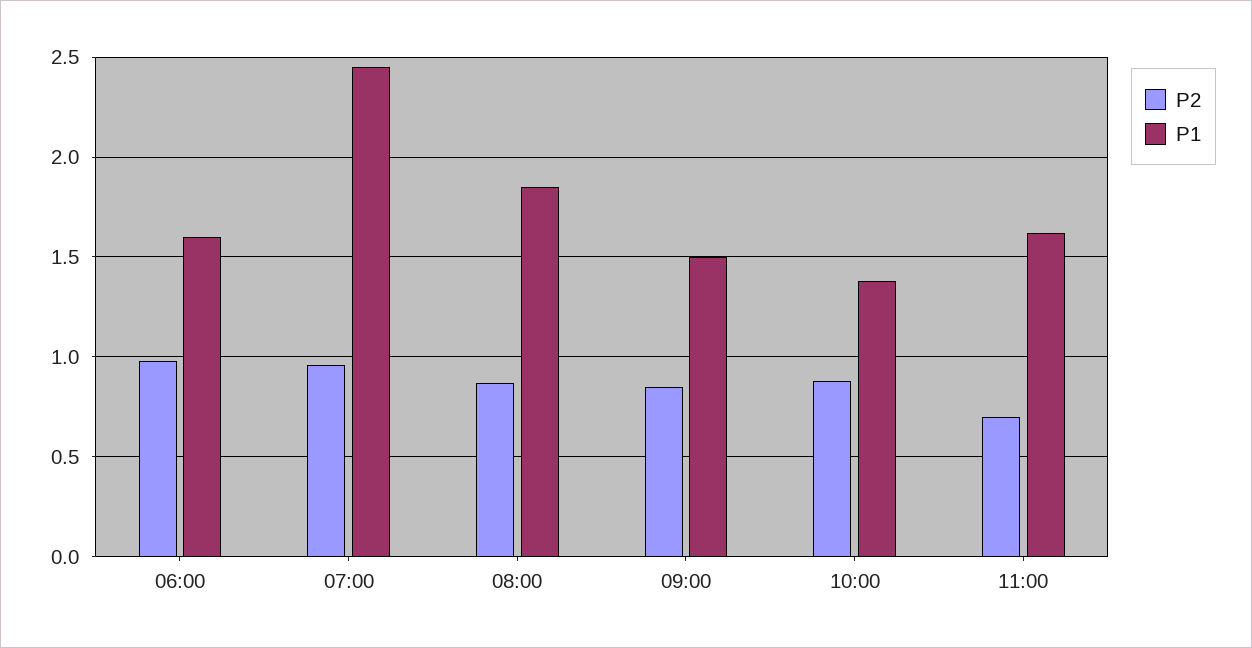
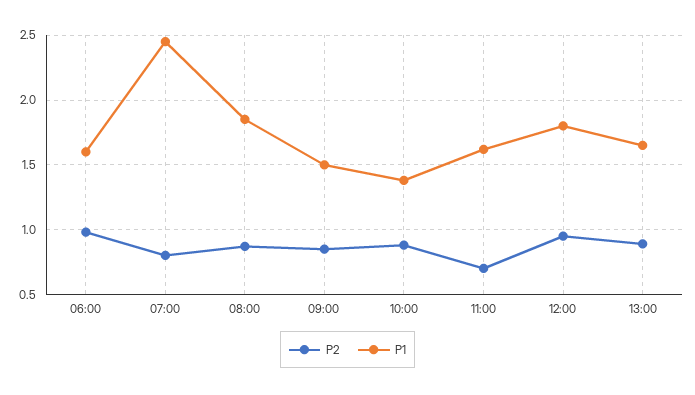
P2, 07:00: 0.95 -> 0.8
P2, 12:00: none -> 0.95
P1, 12:00: none -> 1.8
P2, 13:00: none -> 0.9
P1, 13:00: none -> 1.65

